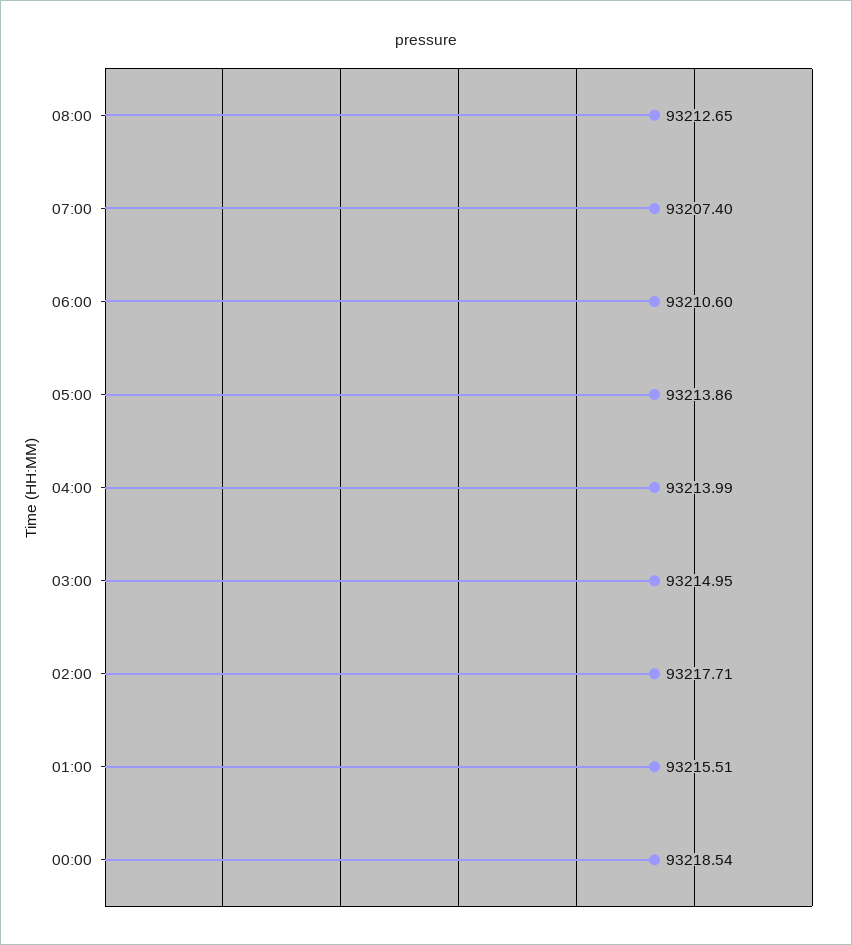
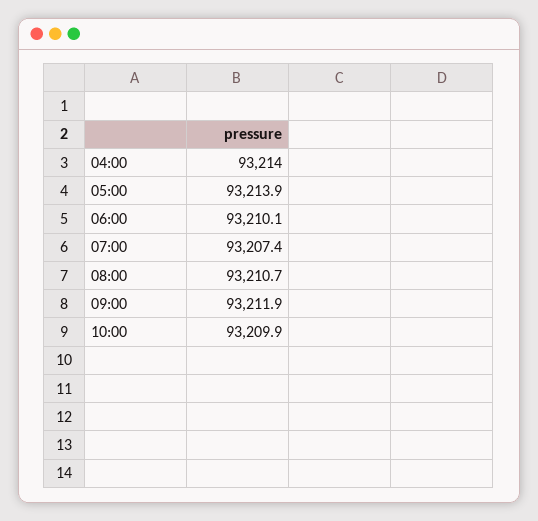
08:00: 93212.65 -> 93210.7
06:00: 93210.6 -> 93210.1
03:00: 93214.95 -> none
02:00: 93217.71 -> none
01:00: 93215.51 -> none
00:00: 93218.54 -> none
09:00: none -> 93211.9
10:00: none -> 93209.9

